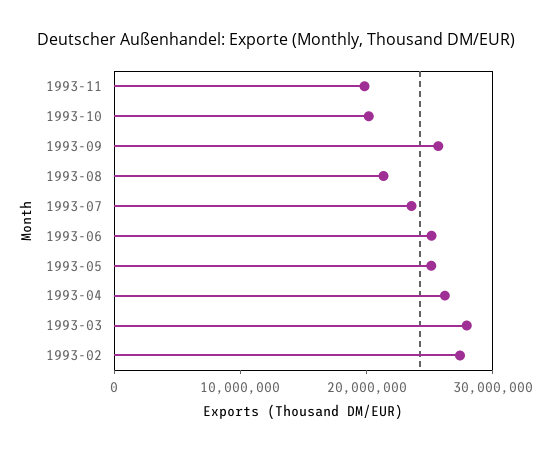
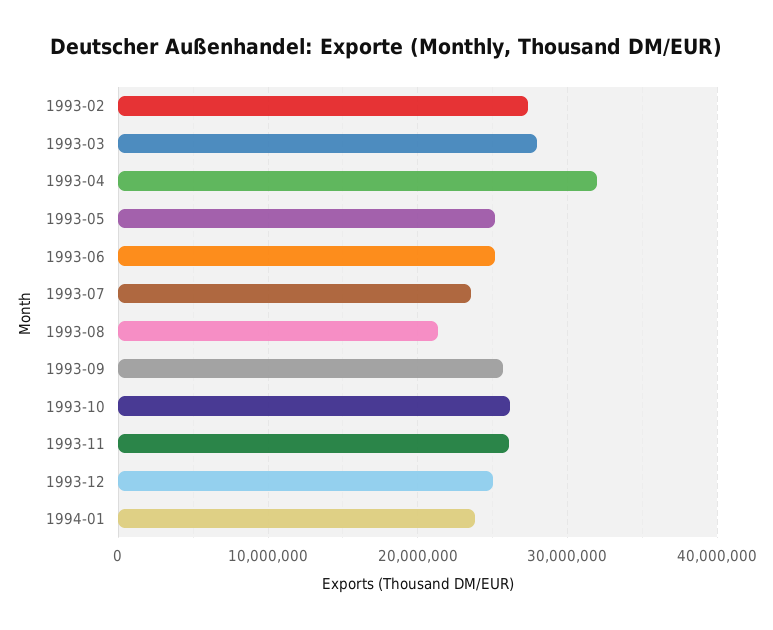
1993-11: 20000000 -> 26000000
1993-10: 20000000 -> 26000000
1993-04: 26000000 -> 32000000
1993-12: none -> 25000000
1994-01: none -> 24000000

